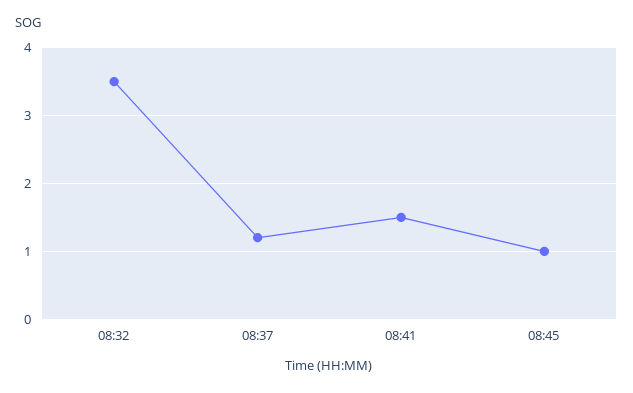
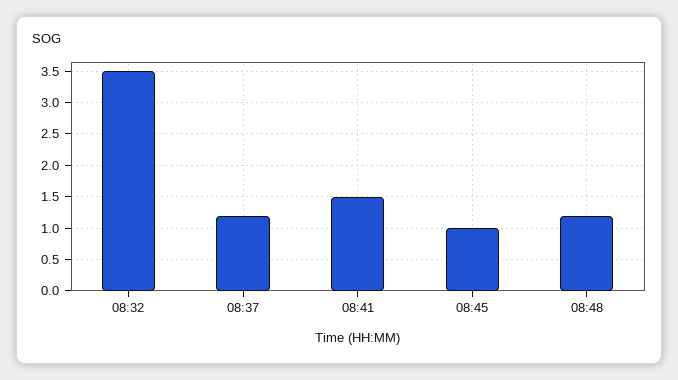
08:48: none -> 1.2

